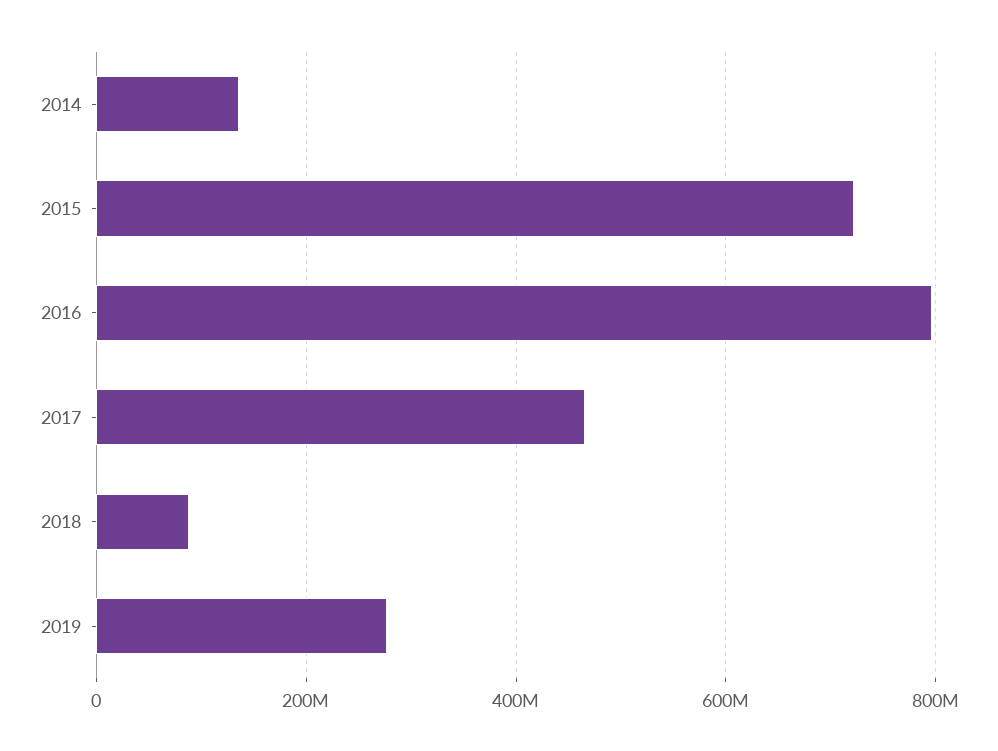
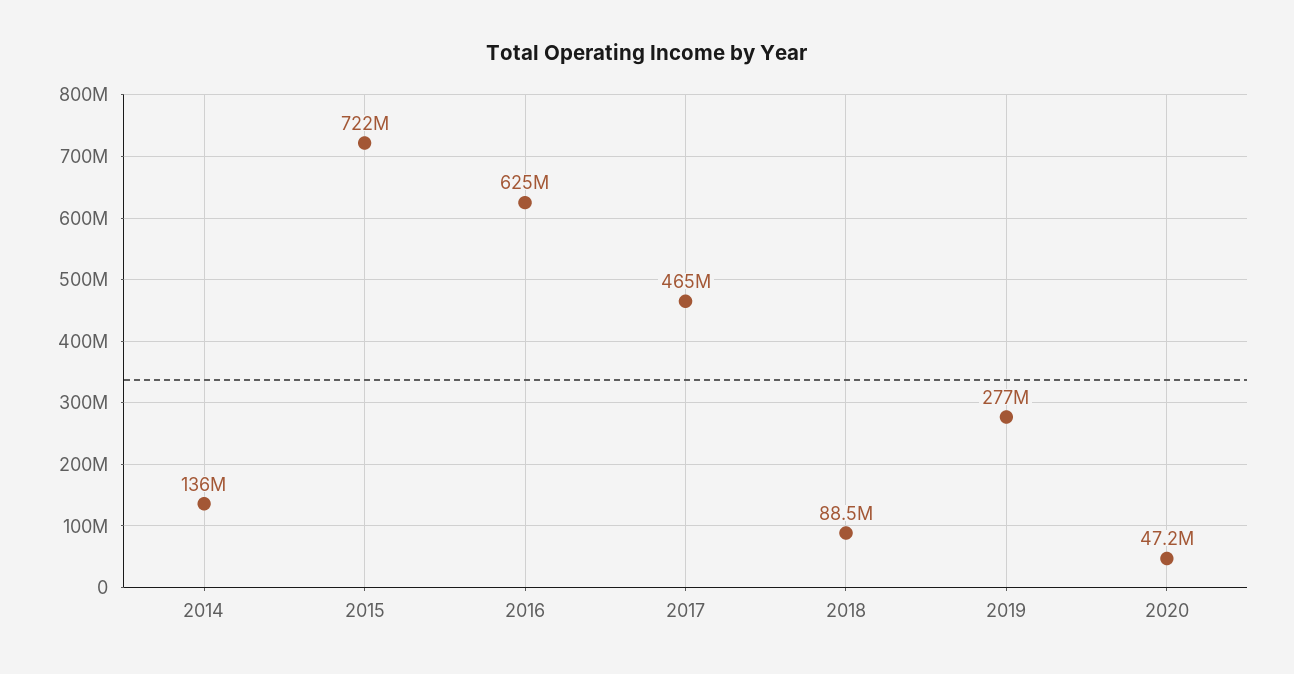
2016: 800000000 -> 625000000
2020: none -> 47200000

